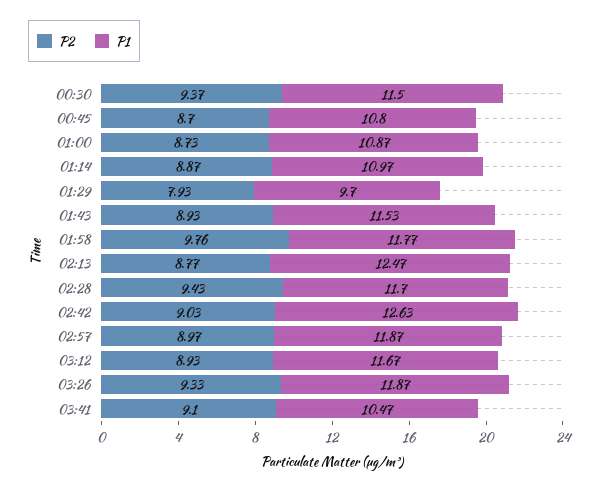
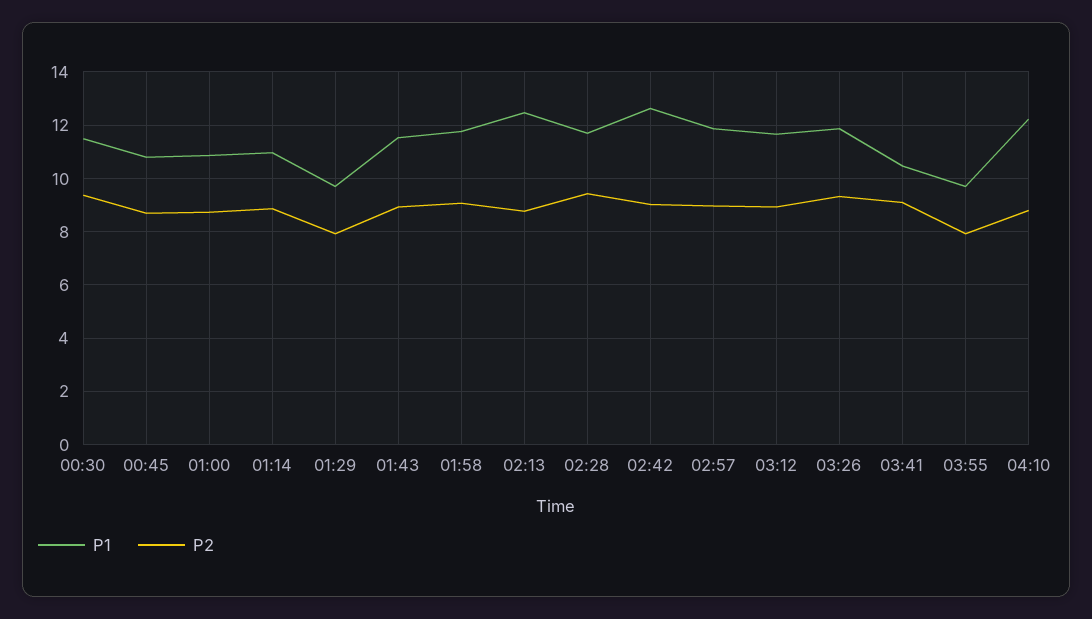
P2, 01:58: 9.76 -> 9
P1, 03:55: none -> 9.75
P2, 03:55: none -> 8
P1, 04:10: none -> 12.25
P2, 04:10: none -> 8.75

